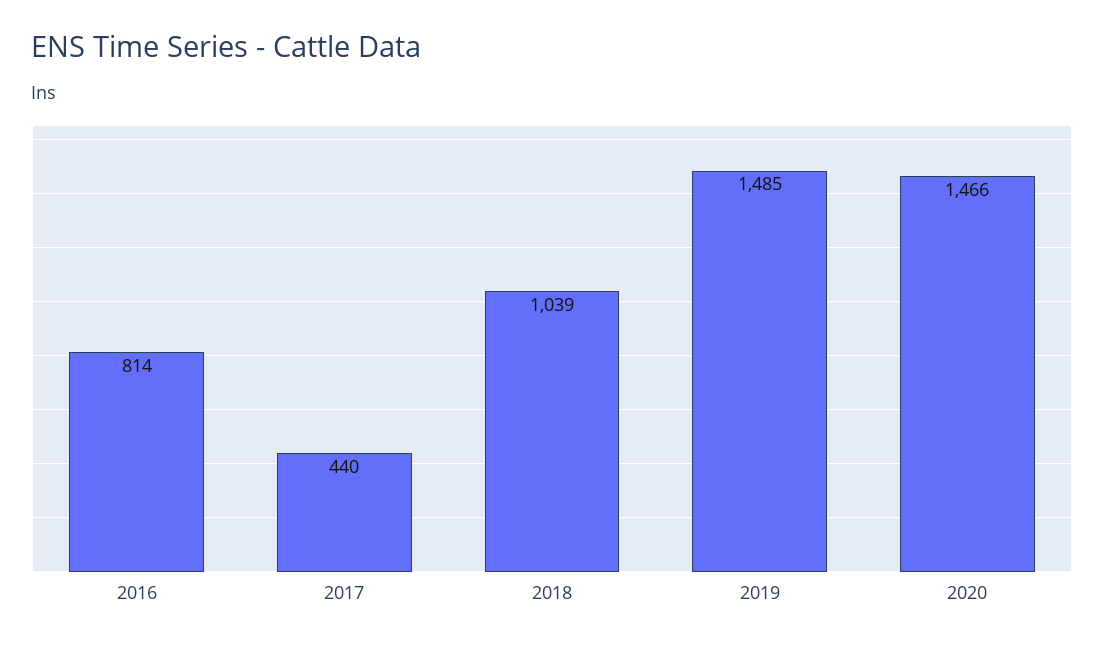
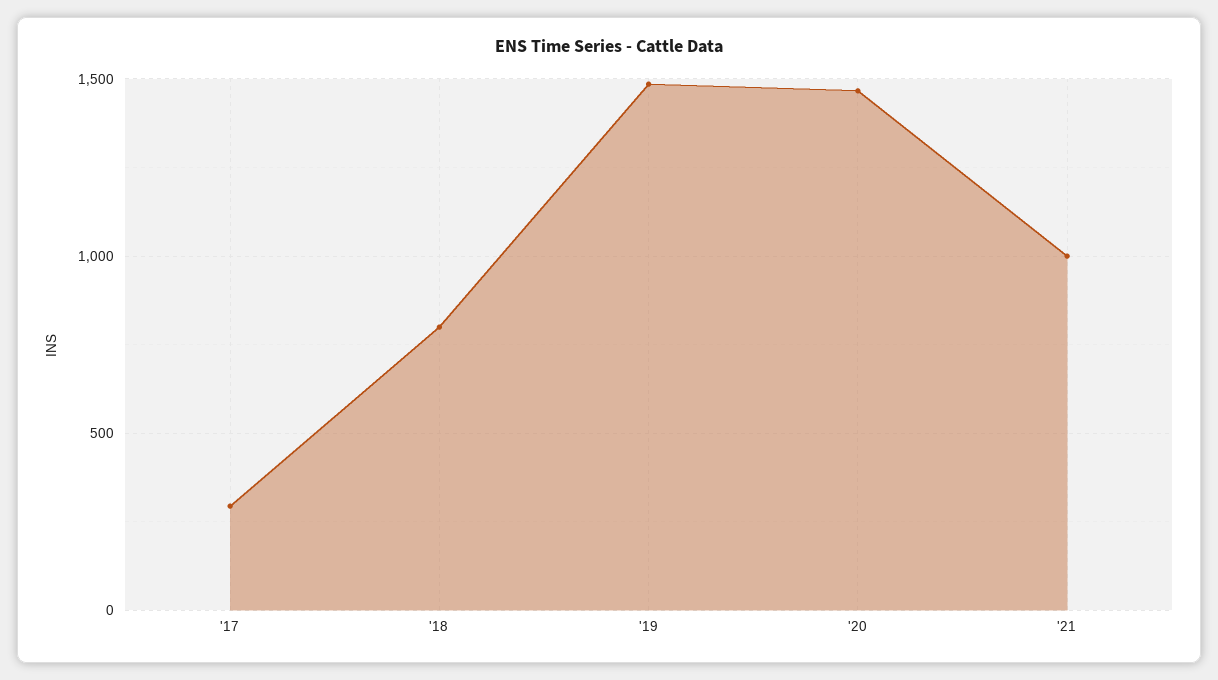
2016: 814 -> none
2017: 440 -> 300
2018: 1039 -> 800
'21: none -> 1000

